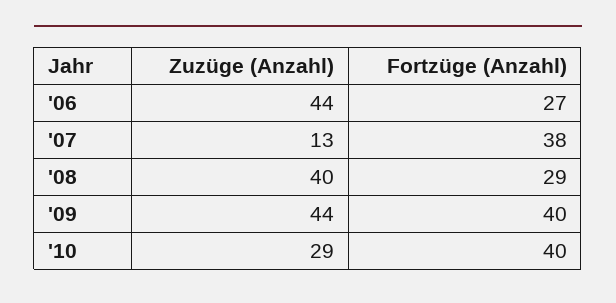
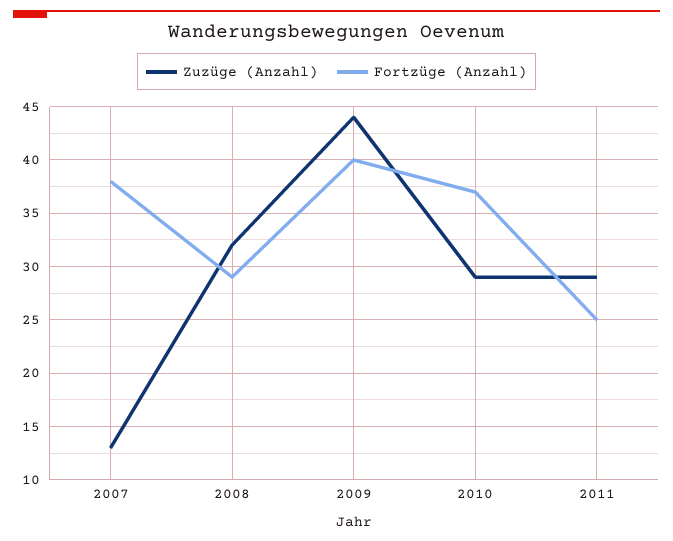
Zuzüge (Anzahl), '06: 44 -> none
Fortzüge (Anzahl), '06: 27 -> none
Zuzüge (Anzahl), '08: 40 -> 32
Fortzüge (Anzahl), '10: 40 -> 37
Zuzüge (Anzahl), 2011: none -> 29
Fortzüge (Anzahl), 2011: none -> 25

